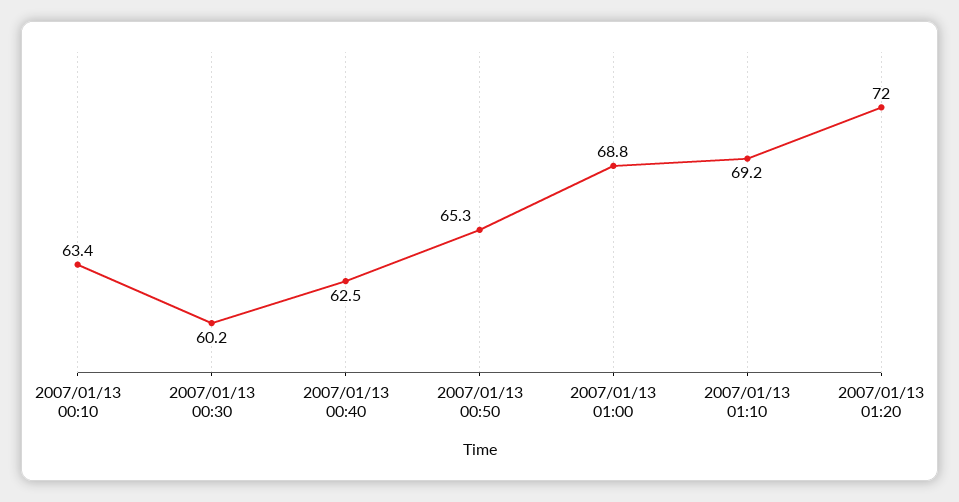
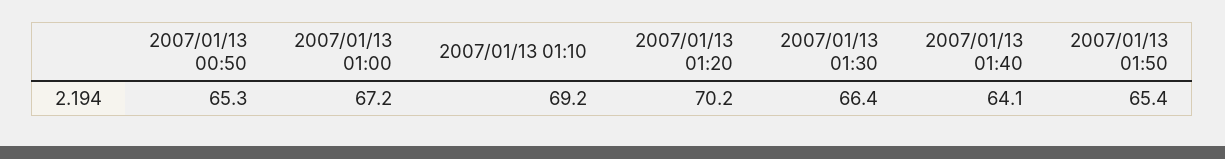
2007/01/13 00:10: 63.4 -> none
2007/01/13 00:30: 60.2 -> none
2007/01/13 00:40: 62.5 -> none
2007/01/13 01:00: 68.8 -> 67.2
2007/01/13 01:20: 72 -> 70.2
2007/01/13 01:30: none -> 66.4
2007/01/13 01:40: none -> 64.1
2007/01/13 01:50: none -> 65.4

